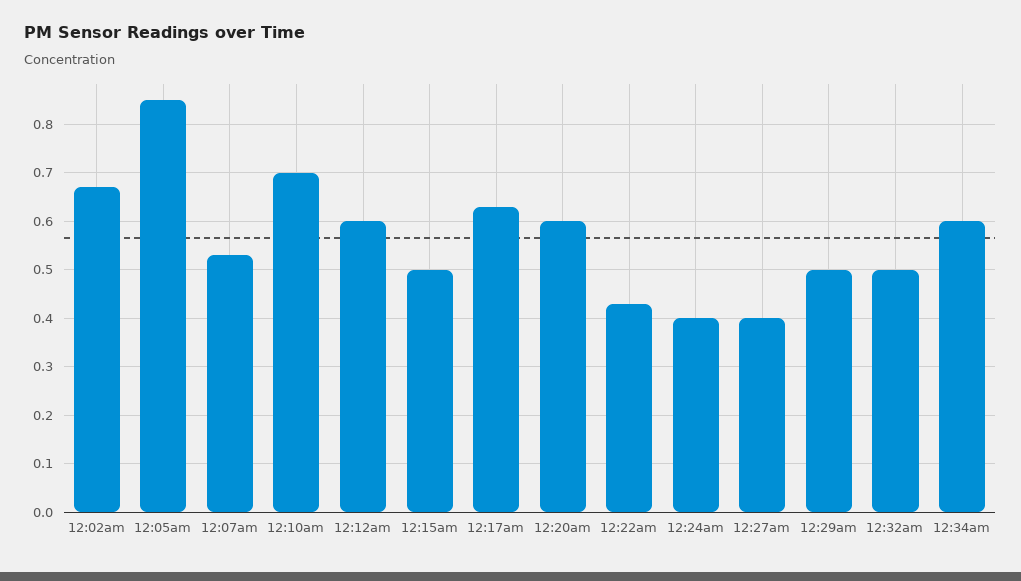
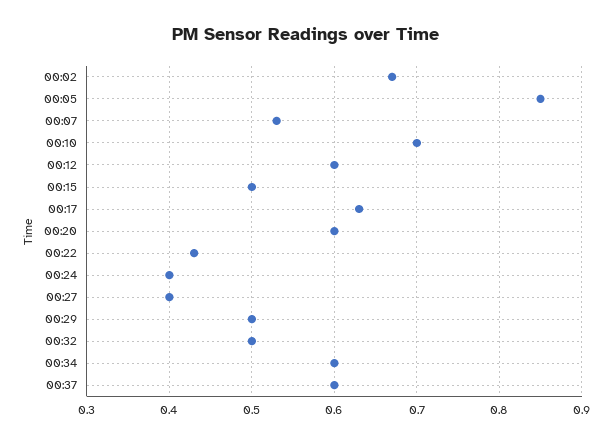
00:37: none -> 0.6

